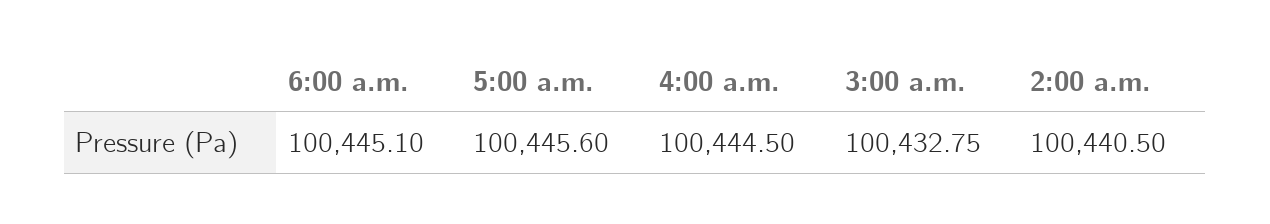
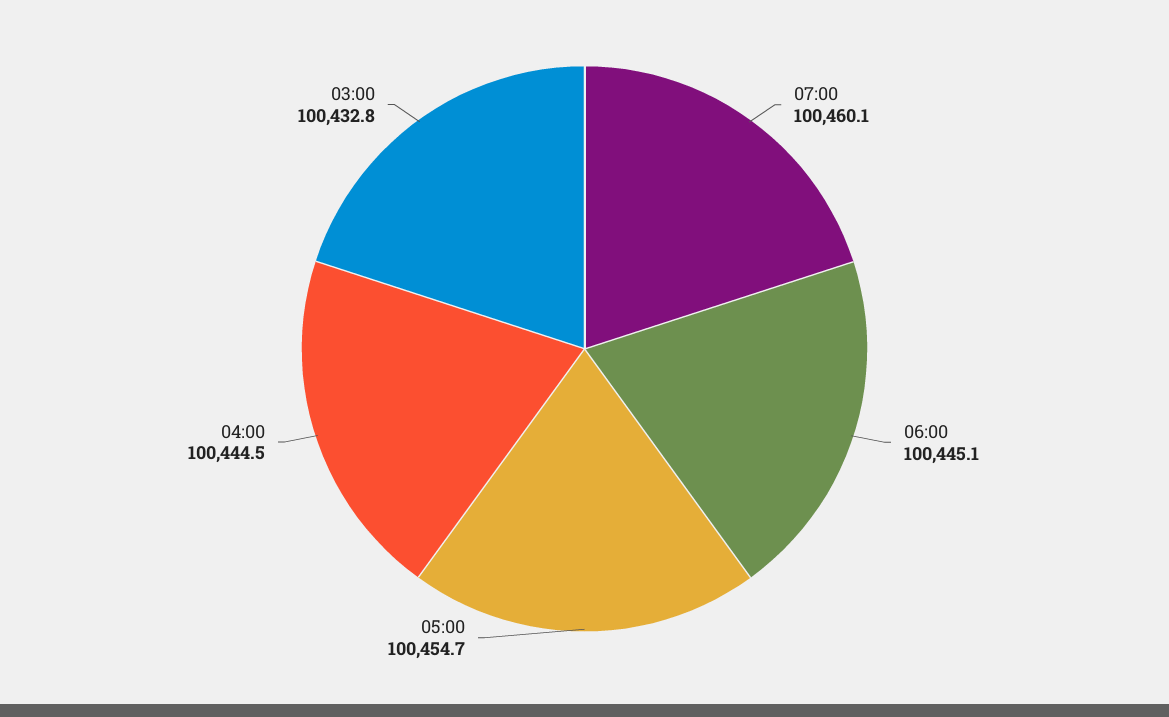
5:00 a.m.: 100445.6 -> 100454.7
2:00 a.m.: 100440.5 -> none
07:00: none -> 100460.1

